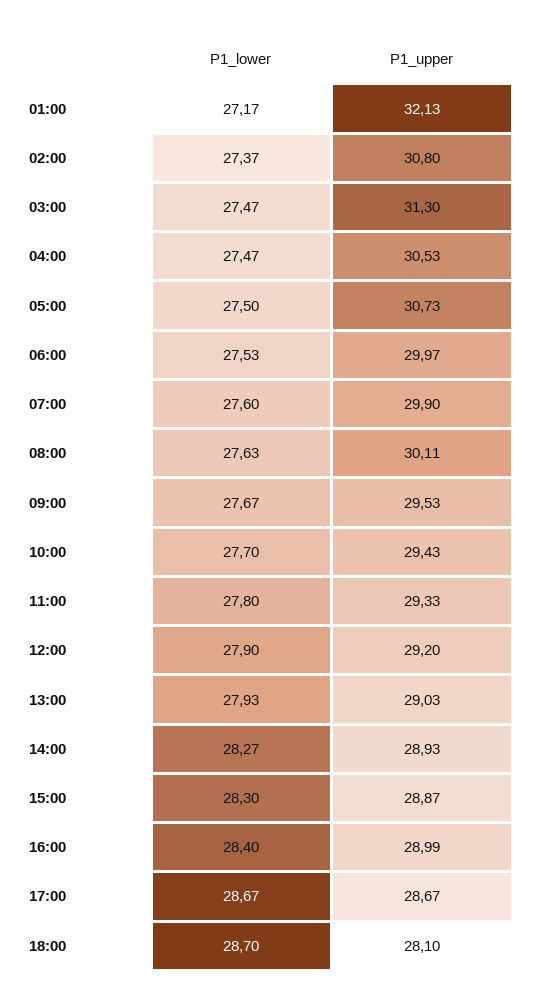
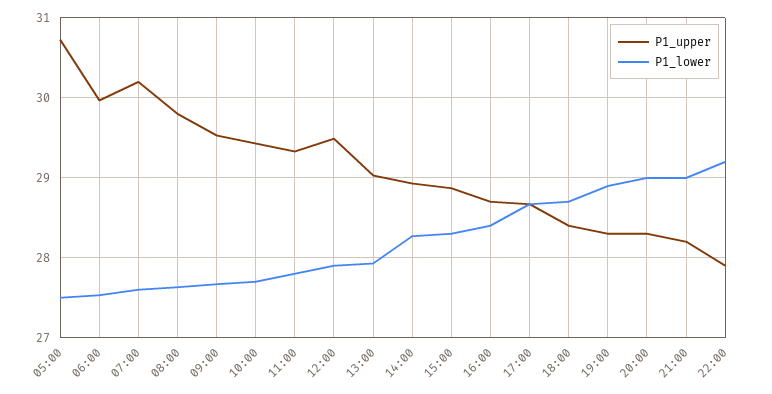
P1_lower, 01:00: 27.17 -> none
P1_upper, 01:00: 32.13 -> none
P1_lower, 02:00: 27.37 -> none
P1_upper, 02:00: 30.8 -> none
P1_lower, 03:00: 27.47 -> none
P1_upper, 03:00: 31.3 -> none
P1_lower, 04:00: 27.47 -> none
P1_upper, 04:00: 30.53 -> none
P1_upper, 07:00: 29.9 -> 30.2
P1_upper, 08:00: 30.11 -> 29.8
P1_upper, 12:00: 29.2 -> 29.5
P1_upper, 16:00: 28.99 -> 28.7
P1_upper, 18:00: 28.1 -> 28.4
P1_upper, 19:00: none -> 28.3
P1_lower, 19:00: none -> 28.9
P1_upper, 20:00: none -> 28.3
P1_lower, 20:00: none -> 29
P1_upper, 21:00: none -> 28.2
P1_lower, 21:00: none -> 29
P1_upper, 22:00: none -> 27.9
P1_lower, 22:00: none -> 29.2

